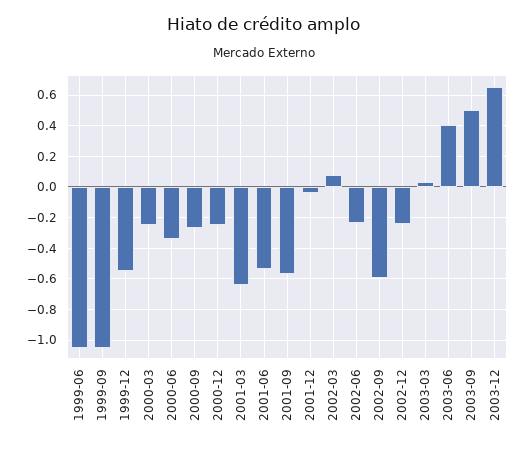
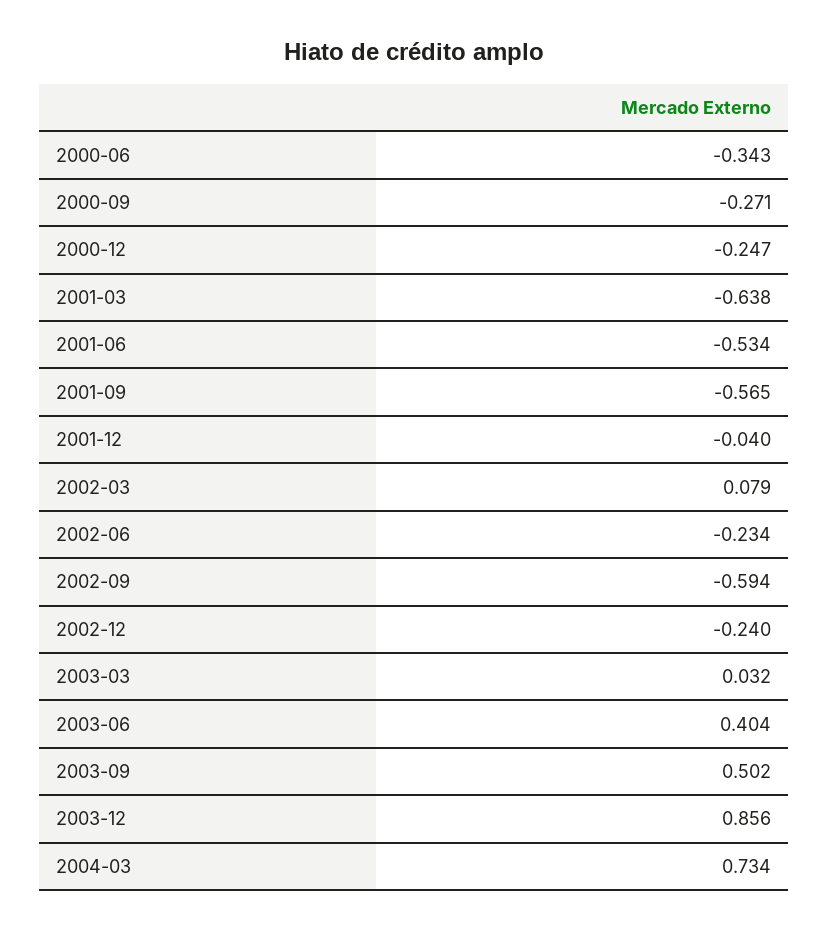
1999-06: -1.05 -> none
1999-09: -1.05 -> none
1999-12: -0.55 -> none
2000-03: -0.25 -> none
2003-12: 0.65 -> 0.856
2004-03: none -> 0.734

